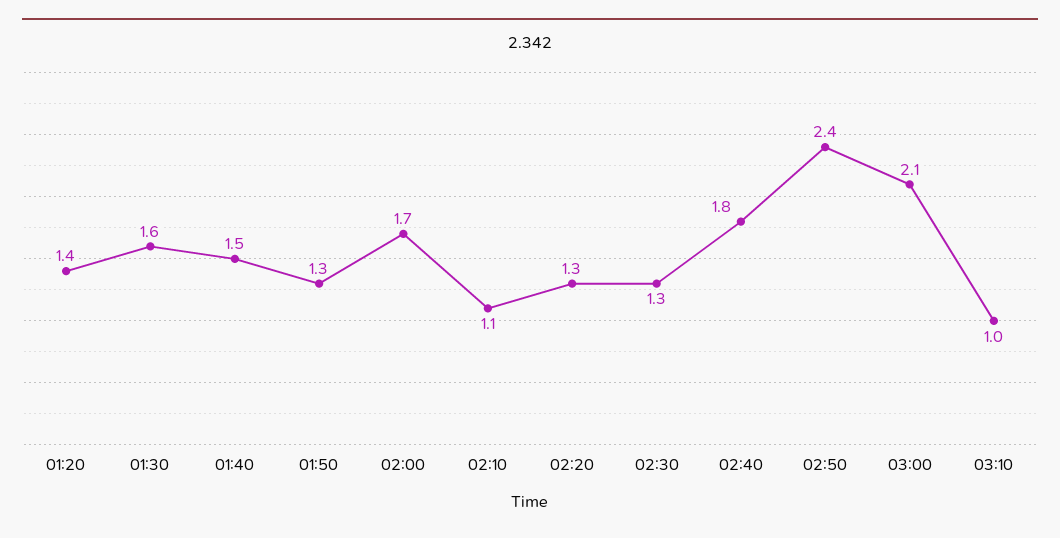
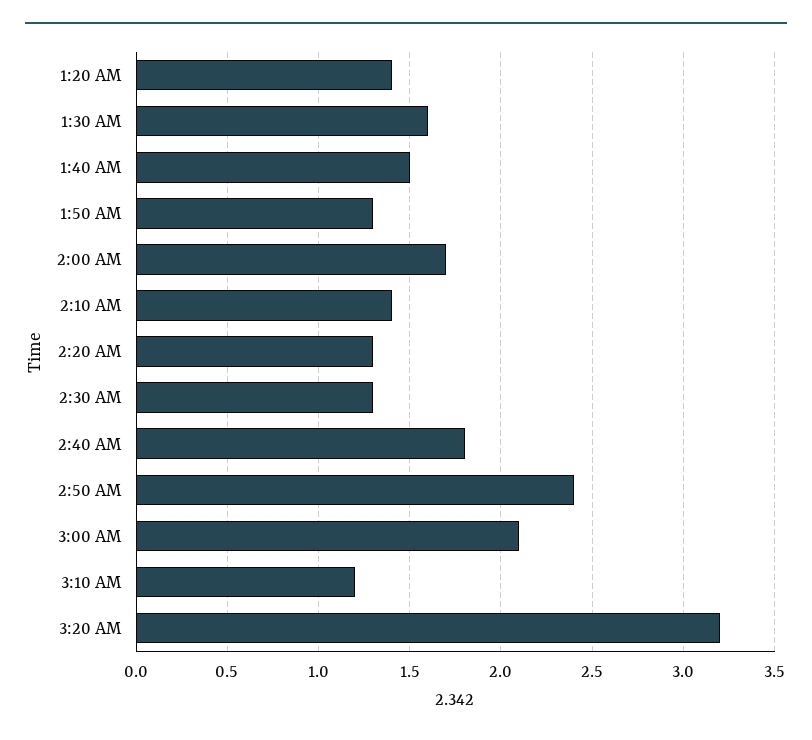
02:10: 1.1 -> 1.4
03:10: 1 -> 1.2
3:20 AM: none -> 3.2

